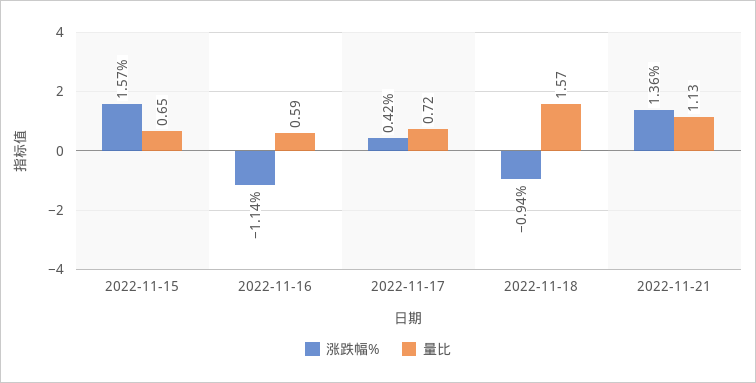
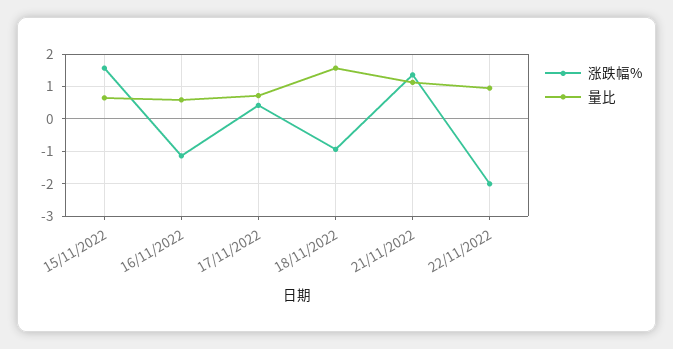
涨跌幅%, 22/11/2022: none -> -2
量比, 22/11/2022: none -> 1

